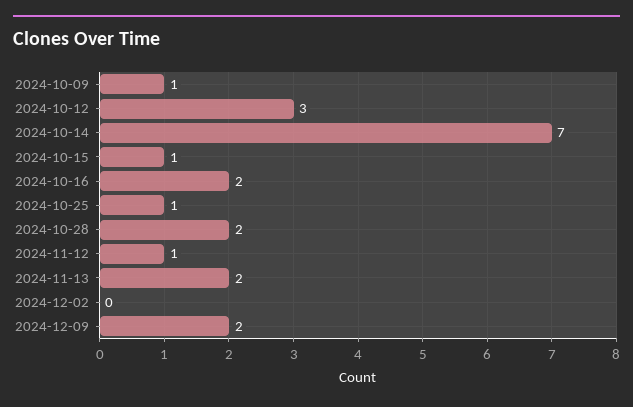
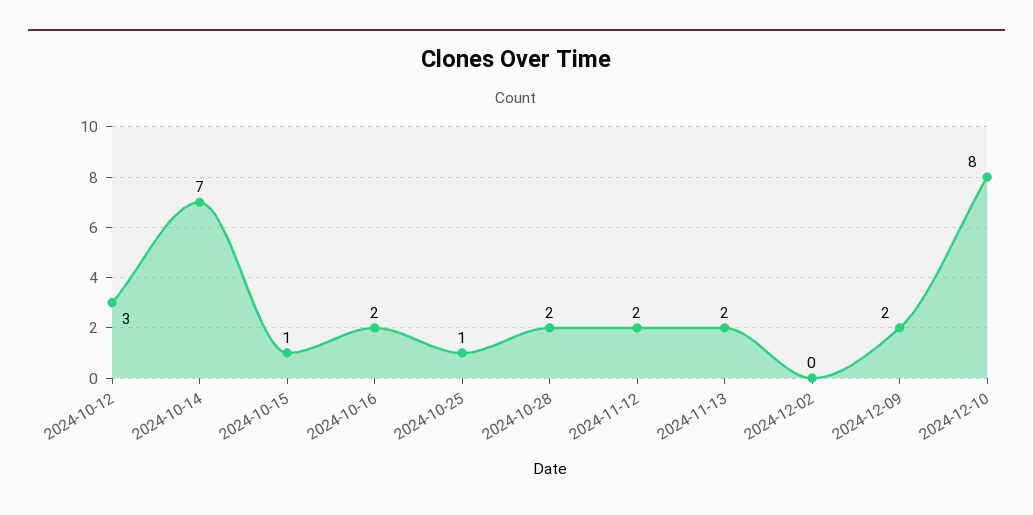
2024-10-09: 1 -> none
2024-11-12: 1 -> 2
2024-12-10: none -> 8

